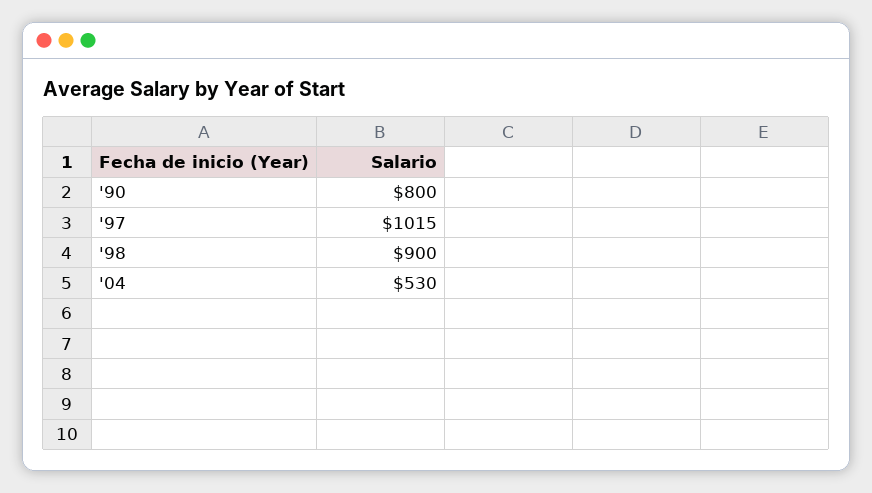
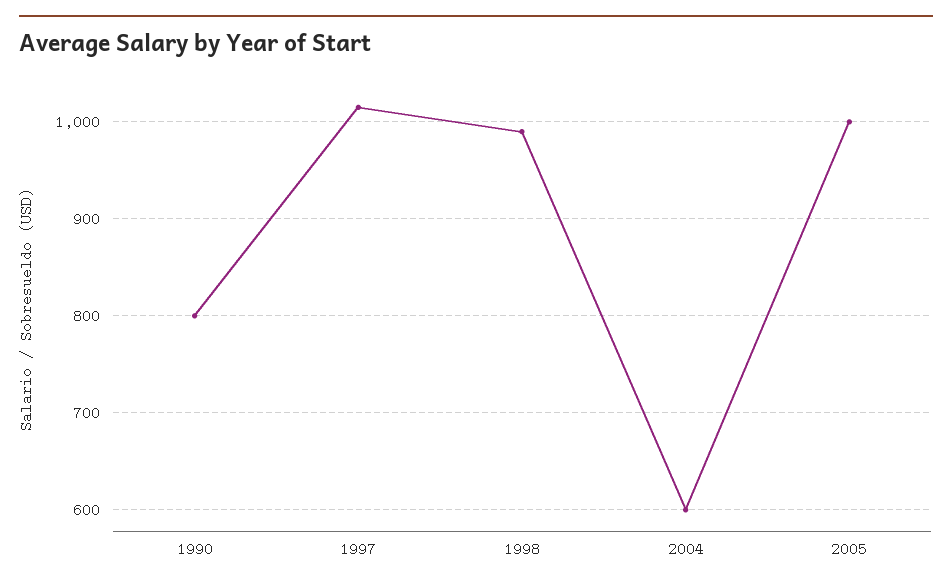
'98: 900 -> 990
'04: 530 -> 600
2005: none -> 1000

